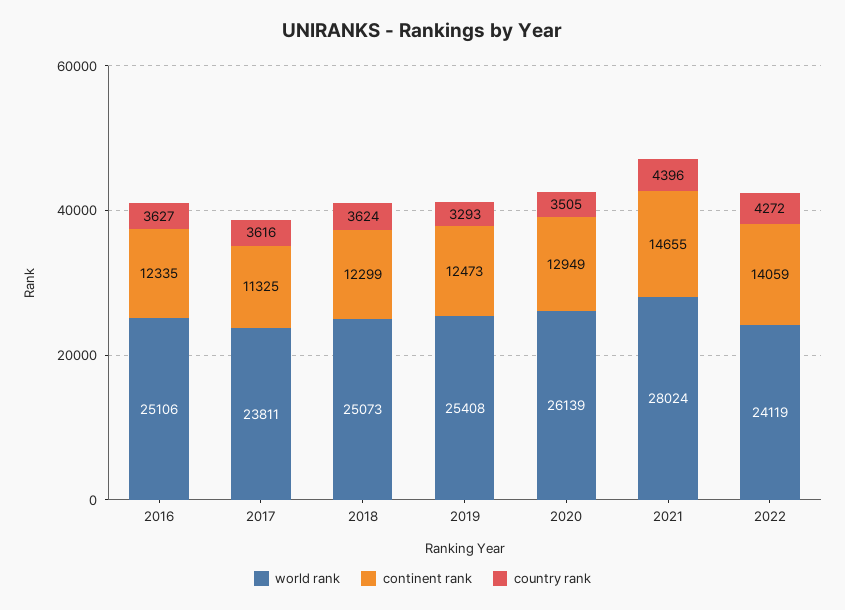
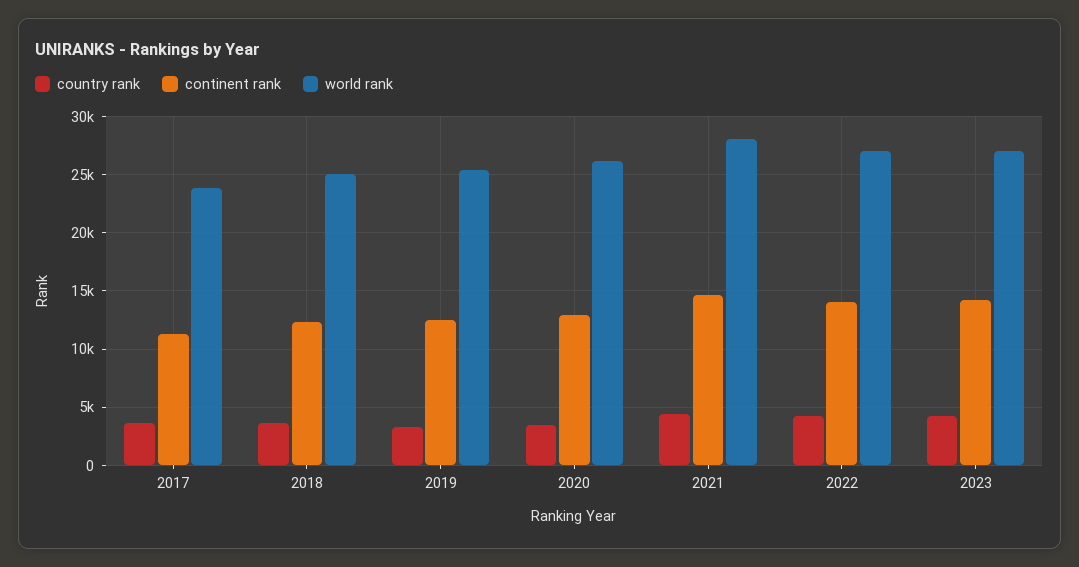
world rank, 2016: 25106 -> none
continent rank, 2016: 12335 -> none
country rank, 2016: 3627 -> none
world rank, 2022: 24119 -> 27000
country rank, 2023: none -> 4000
continent rank, 2023: none -> 14000
world rank, 2023: none -> 27000

